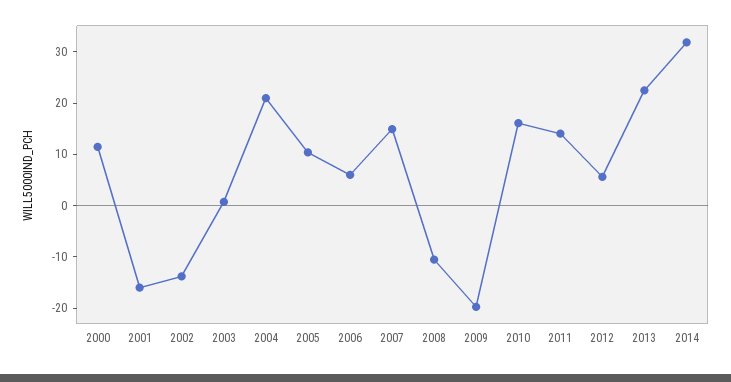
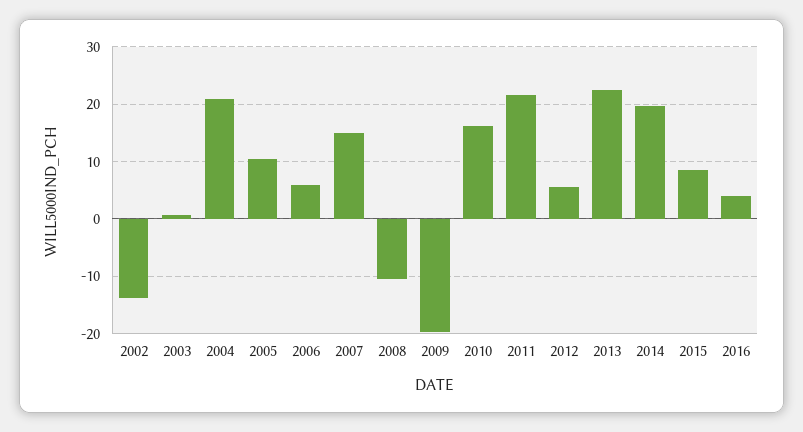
2000: 12 -> none
2001: -16 -> none
2011: 14 -> 22
2014: 32 -> 20
2015: none -> 8
2016: none -> 4

